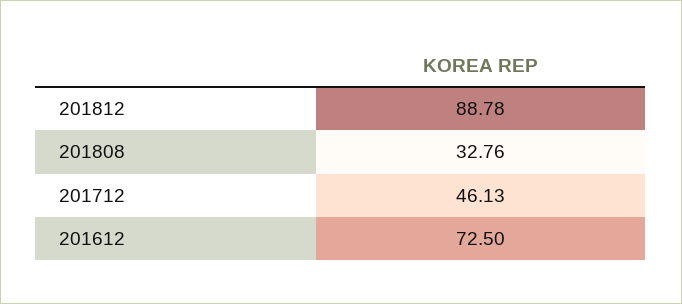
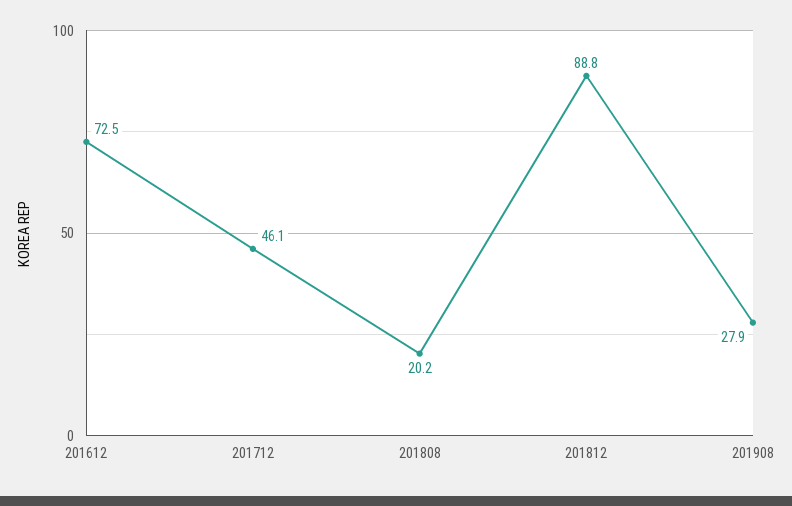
201808: 32.76 -> 20.2
201908: none -> 27.9

